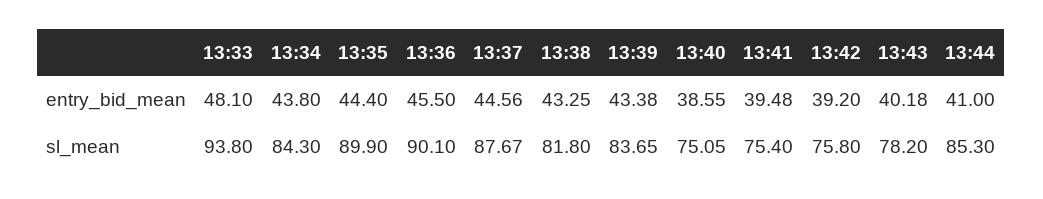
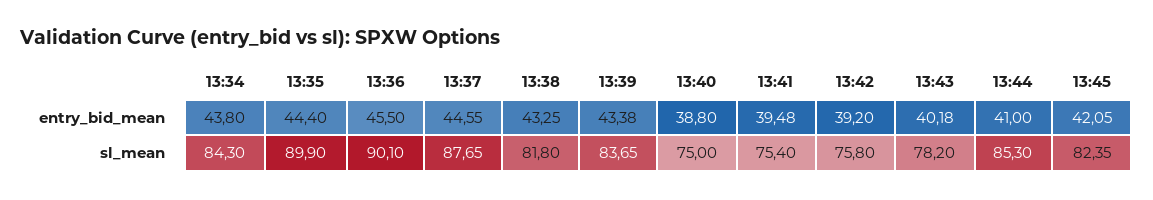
13:33, entry_bid_mean: 48.1 -> none
13:37, entry_bid_mean: 44.56 -> 44.55
13:40, entry_bid_mean: 38.55 -> 38.8
13:33, sl_mean: 93.8 -> none
13:37, sl_mean: 87.67 -> 87.65
13:40, sl_mean: 75.05 -> 75
13:45, entry_bid_mean: none -> 42.05
13:45, sl_mean: none -> 82.35

